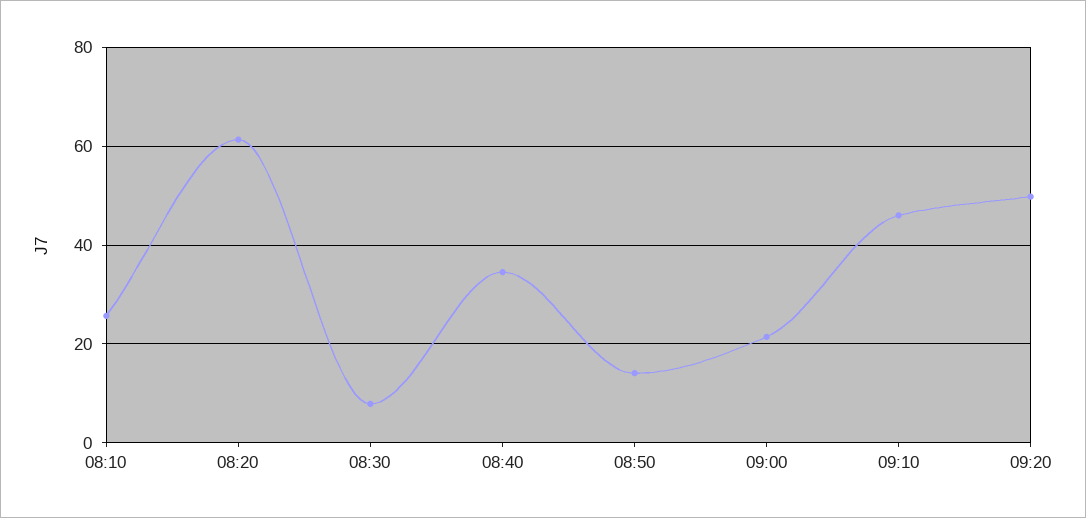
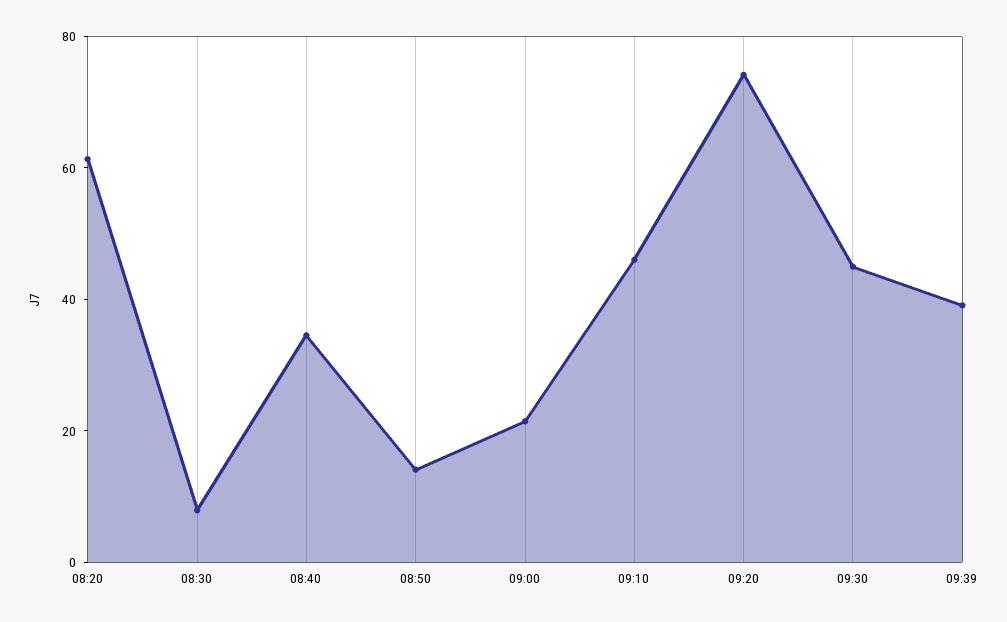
08:10: 26 -> none
09:20: 50 -> 75
09:30: none -> 45
09:39: none -> 40

